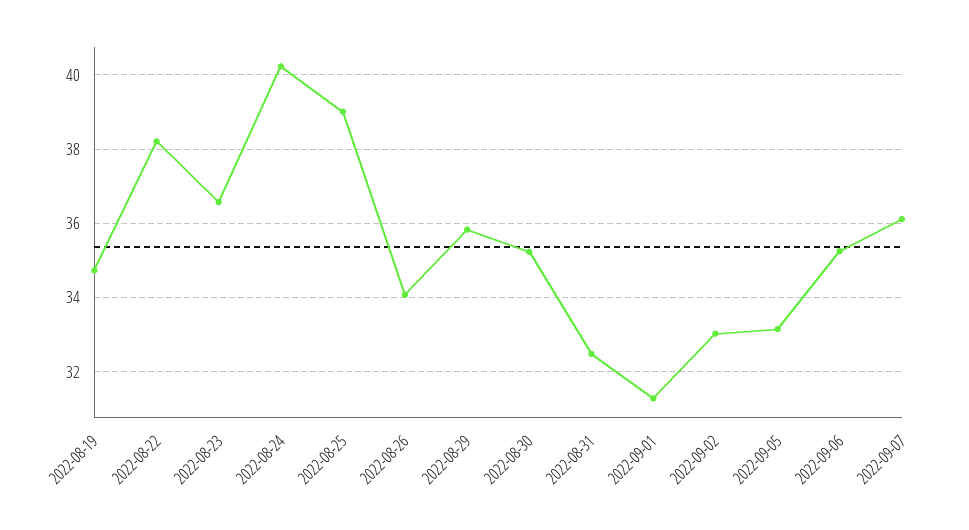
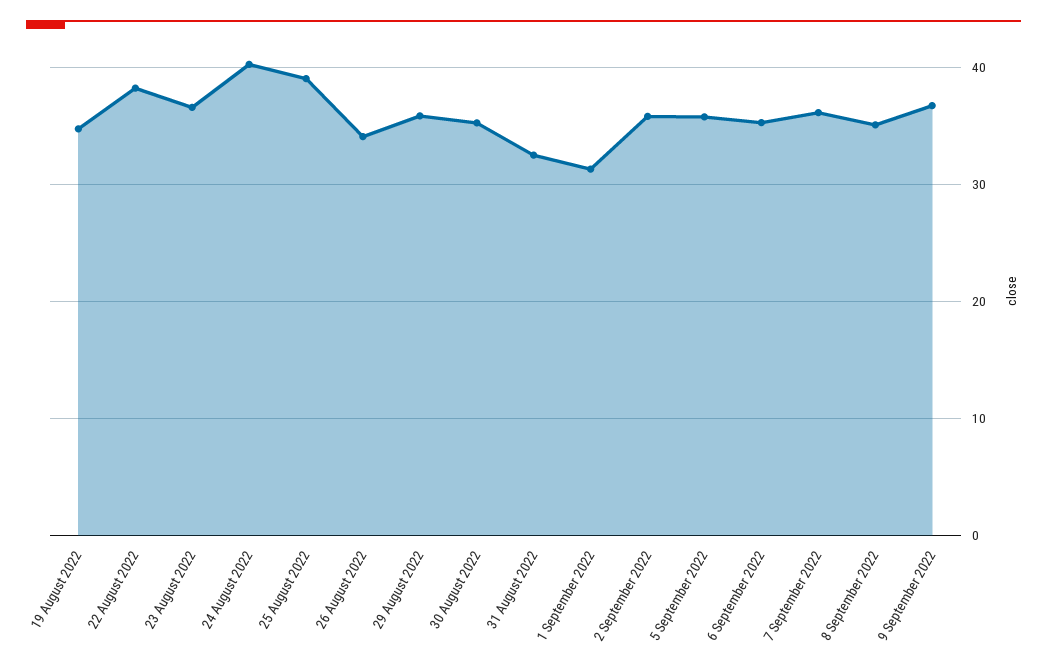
2022-09-02: 33 -> 36
2022-09-05: 33.2 -> 36
8 September 2022: none -> 35
9 September 2022: none -> 37

